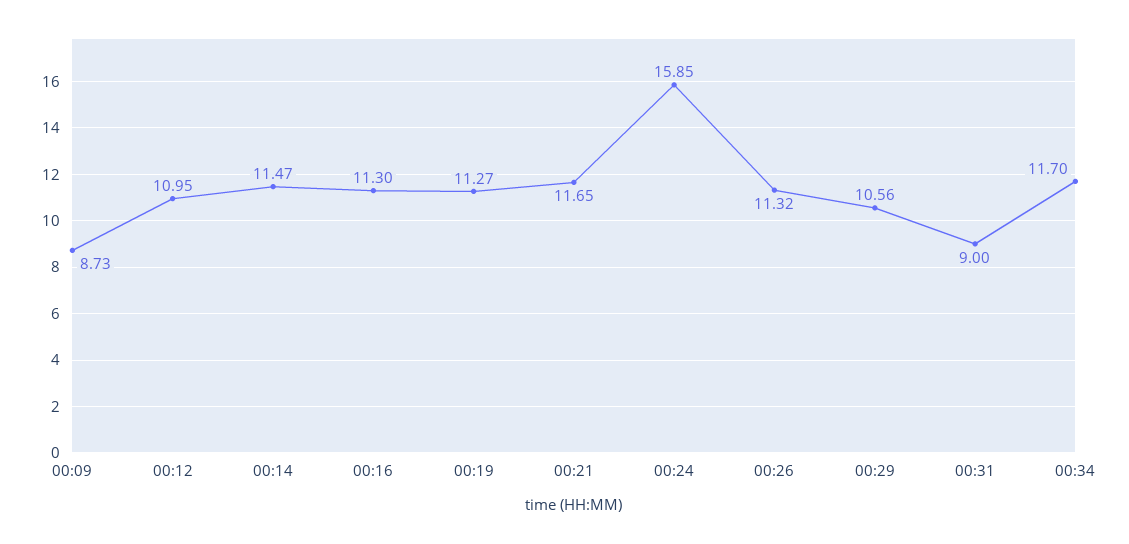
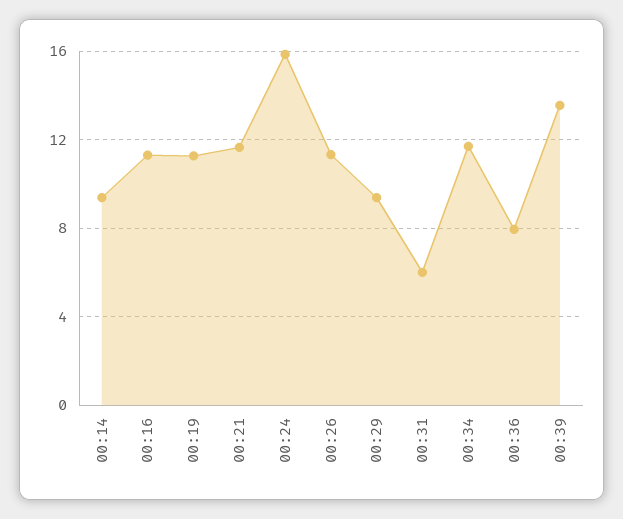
00:09: 8.73 -> none
00:12: 10.95 -> none
00:14: 11.47 -> 9.5
00:29: 10.56 -> 9.5
00:31: 9 -> 6
00:36: none -> 8
00:39: none -> 13.5

